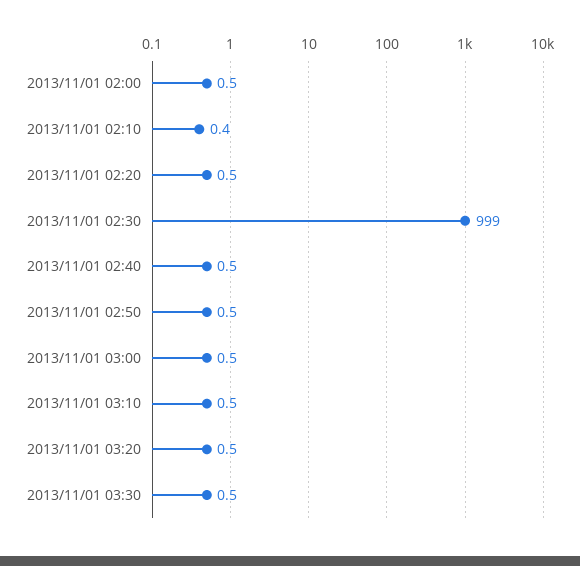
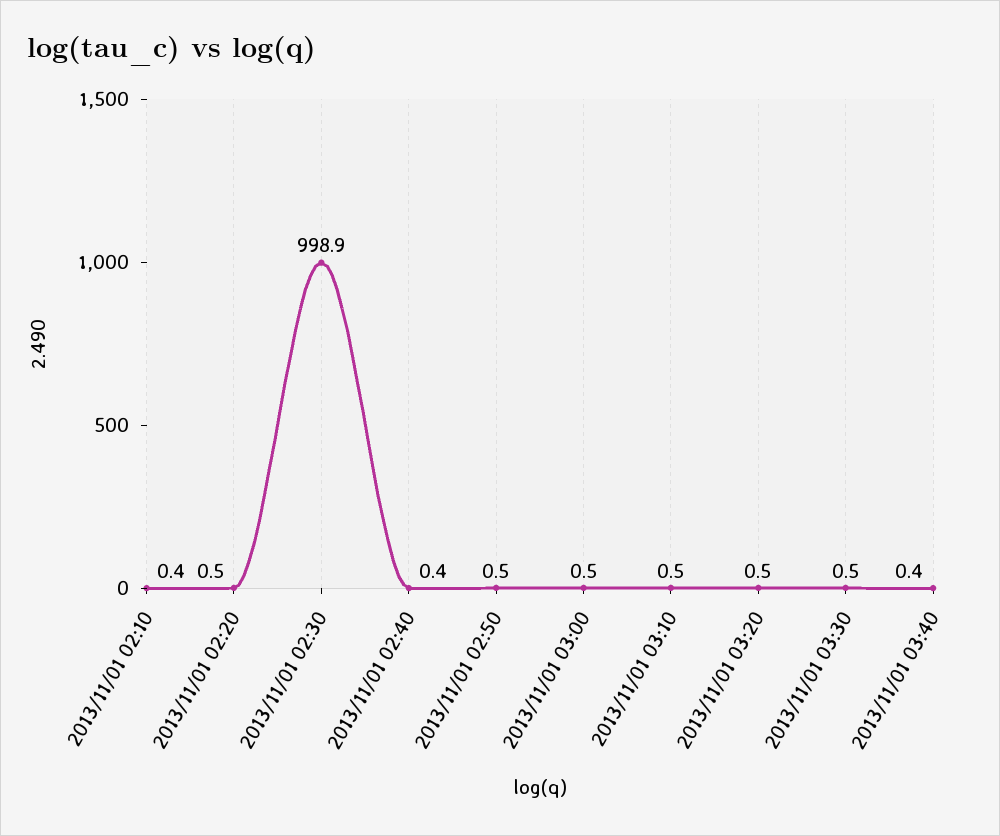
2013/11/01 02:00: 0.5 -> none
2013/11/01 02:30: 999 -> 998.9
2013/11/01 02:40: 0.5 -> 0.4
2013/11/01 03:40: none -> 0.4

